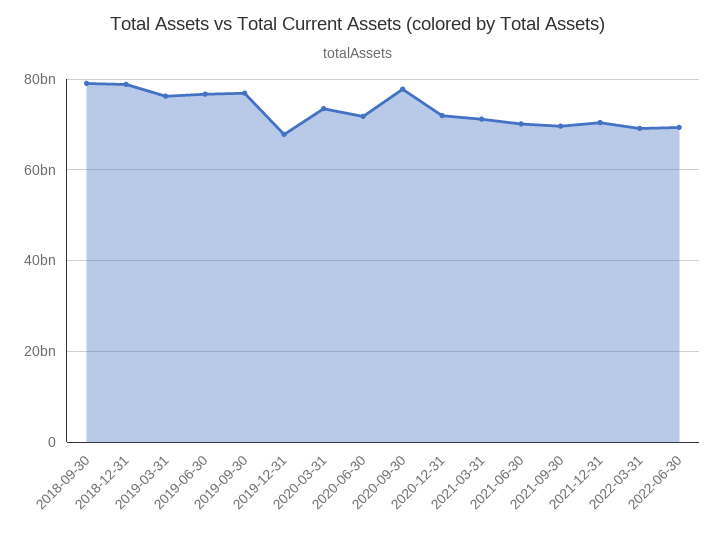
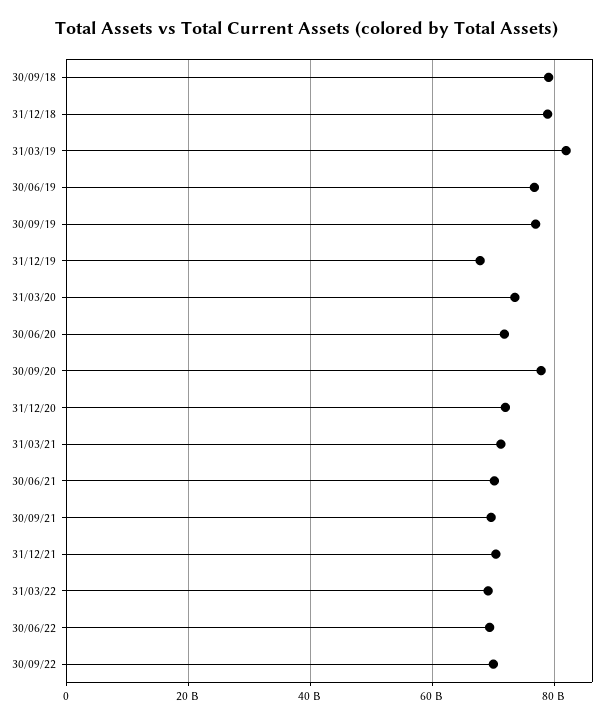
2019-03-31: 76000000000 -> 82000000000
30/09/22: none -> 70000000000

